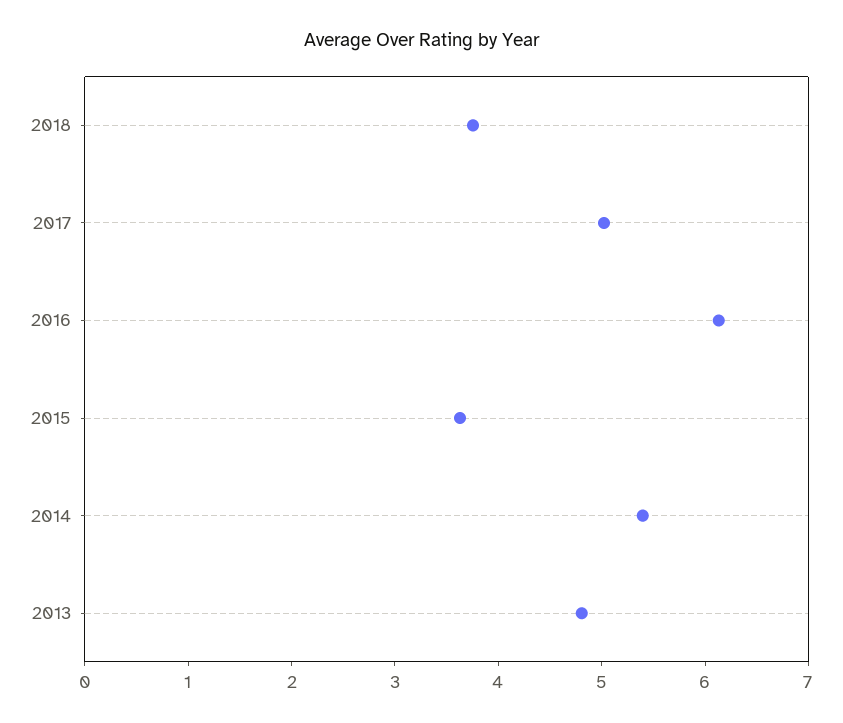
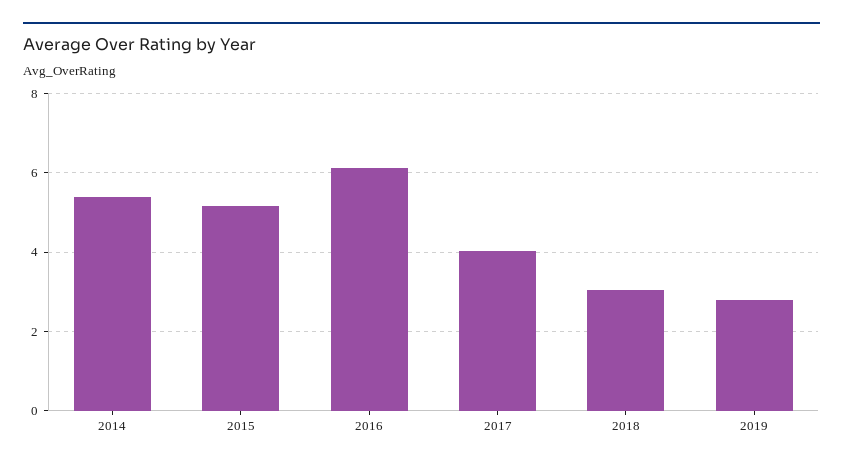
2018: 3.8 -> 3
2017: 5 -> 4
2015: 3.6 -> 5.2
2013: 4.8 -> none
2019: none -> 2.8

